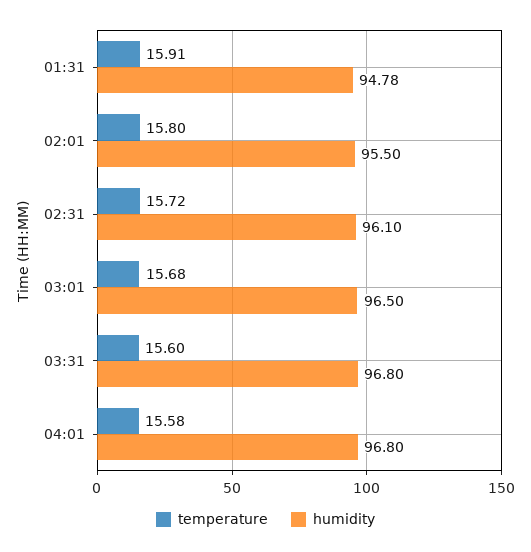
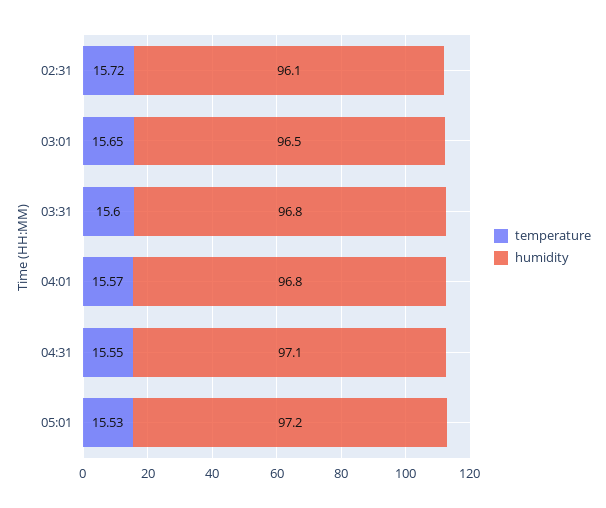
temperature, 01:31: 15.91 -> none
humidity, 01:31: 94.78 -> none
temperature, 02:01: 15.8 -> none
humidity, 02:01: 95.5 -> none
temperature, 03:01: 15.68 -> 15.65
temperature, 04:01: 15.58 -> 15.57
temperature, 04:31: none -> 15.55
humidity, 04:31: none -> 97.1
temperature, 05:01: none -> 15.53
humidity, 05:01: none -> 97.2

